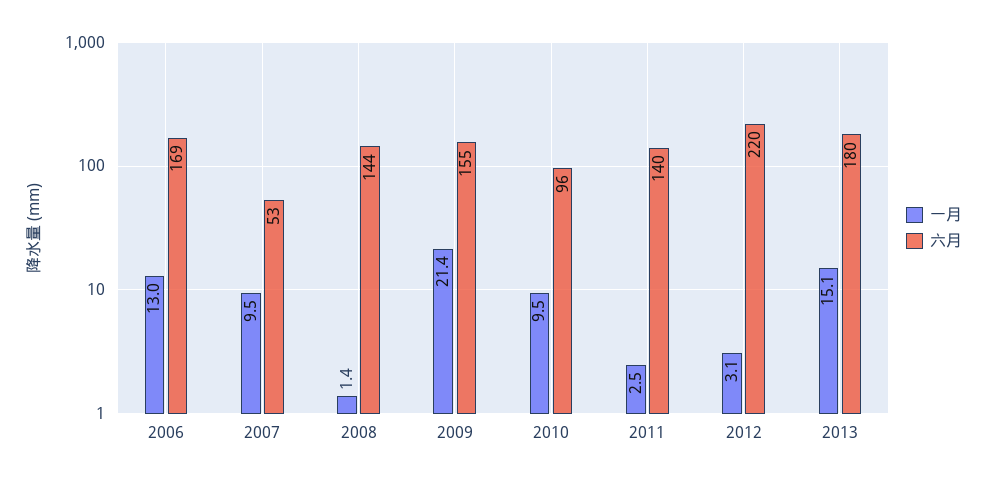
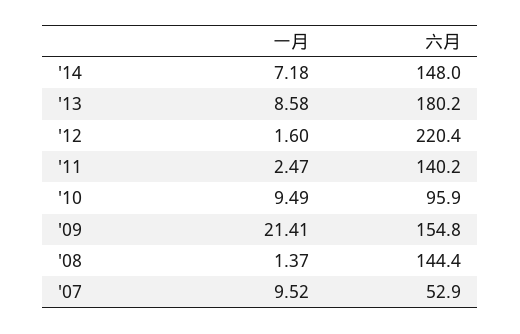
一月, 2006: 13 -> none
六月, 2006: 169 -> none
一月, 2012: 3.1 -> 1.6
一月, 2013: 15.1 -> 8.58
一月, '14: none -> 7.18
六月, '14: none -> 148

